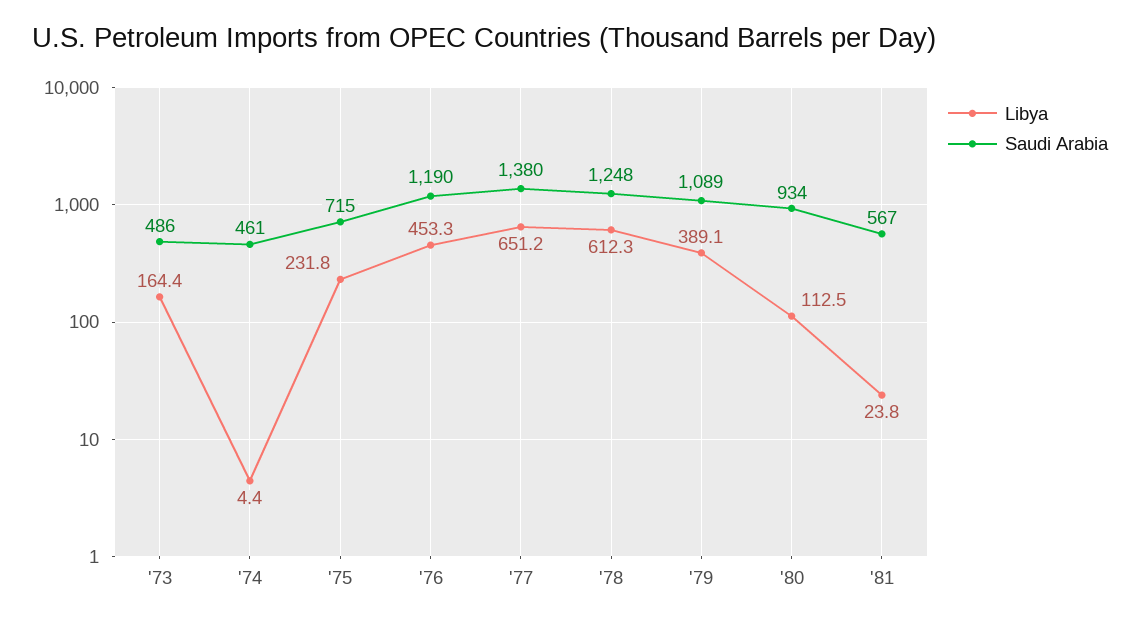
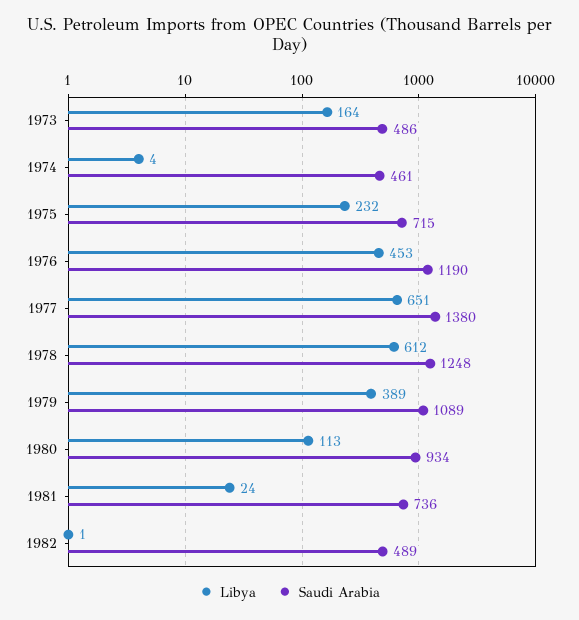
Saudi Arabia, '81: 567 -> 736
Libya, 1982: none -> 1
Saudi Arabia, 1982: none -> 489

